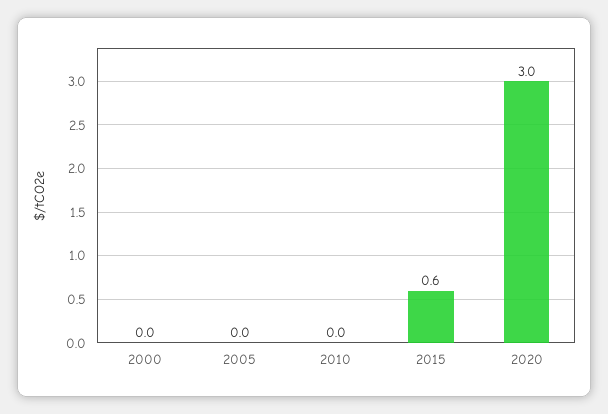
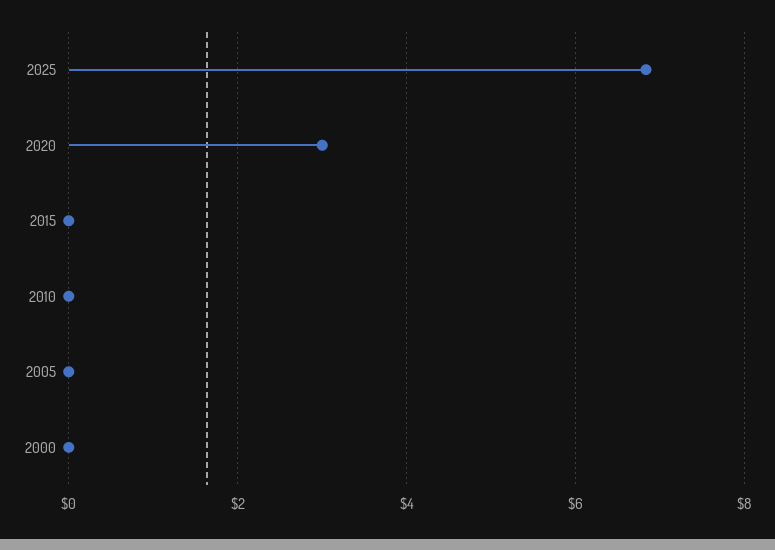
2015: 0.6 -> 0
2025: none -> 6.8

